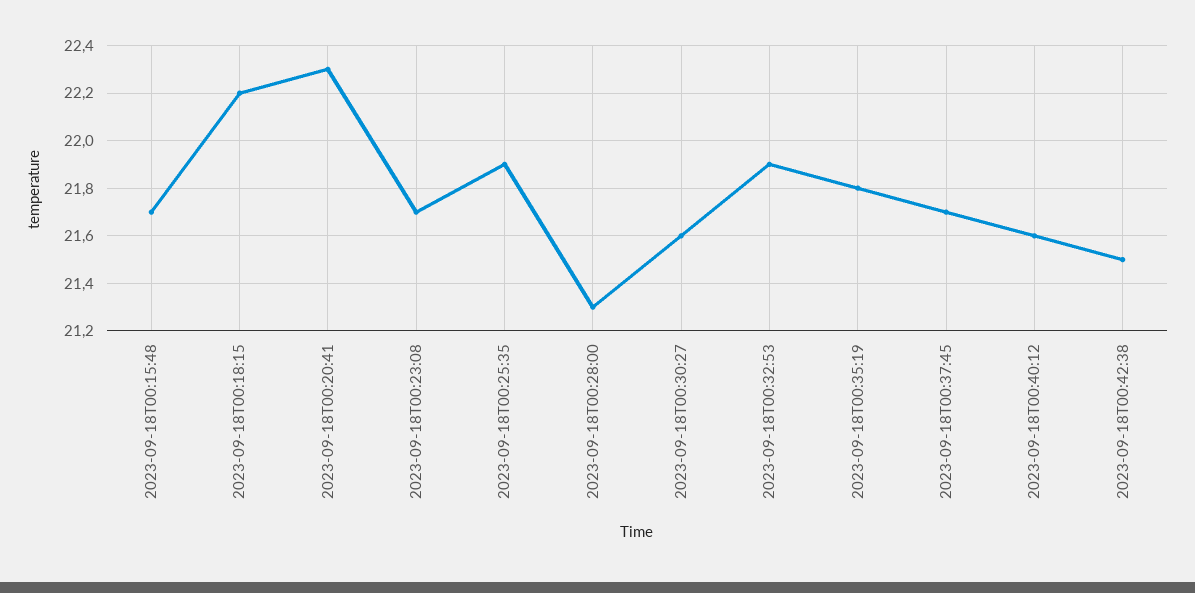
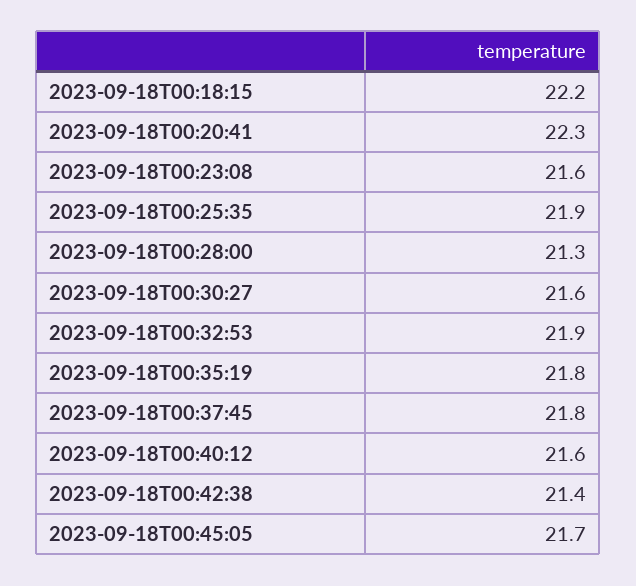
2023-09-18T00:15:48: 21.7 -> none
2023-09-18T00:23:08: 21.7 -> 21.6
2023-09-18T00:37:45: 21.7 -> 21.8
2023-09-18T00:42:38: 21.5 -> 21.4
2023-09-18T00:45:05: none -> 21.7

